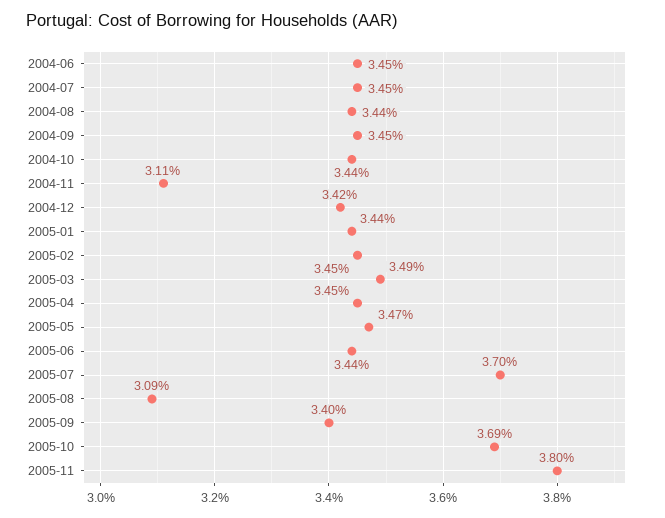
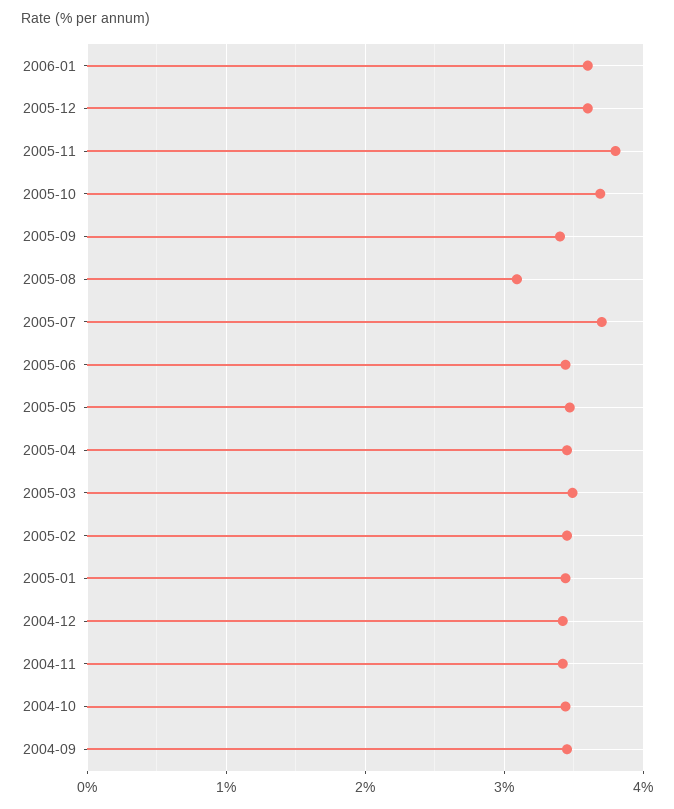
2004-06: 3.45 -> none
2004-07: 3.45 -> none
2004-08: 3.44 -> none
2004-11: 3.11 -> 3.4
2006-01: none -> 3.6
2005-12: none -> 3.6

